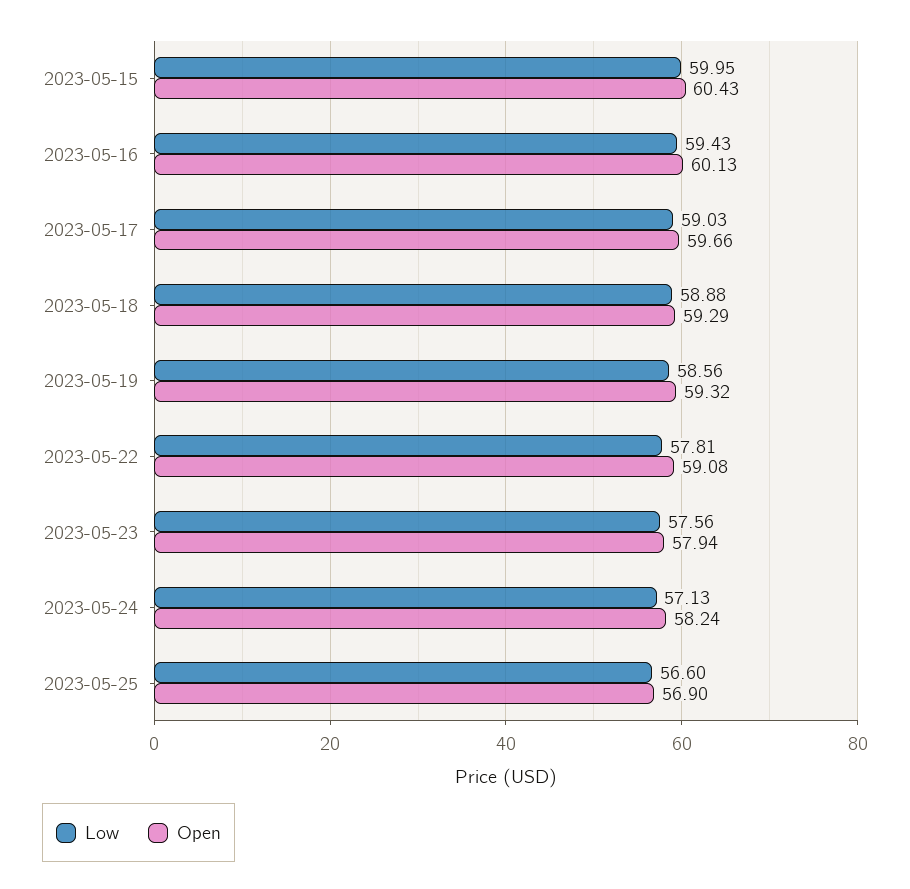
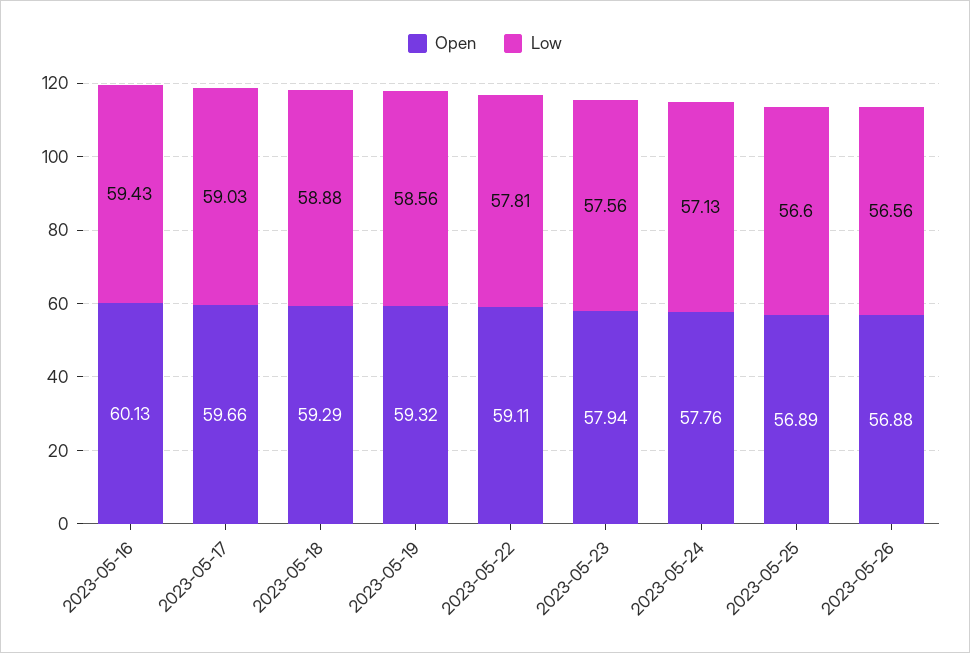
Low, 2023-05-15: 59.95 -> none
Open, 2023-05-15: 60.43 -> none
Open, 2023-05-22: 59.08 -> 59.11
Open, 2023-05-24: 58.24 -> 57.76
Open, 2023-05-25: 56.9 -> 56.89
Open, 2023-05-26: none -> 56.88
Low, 2023-05-26: none -> 56.56

